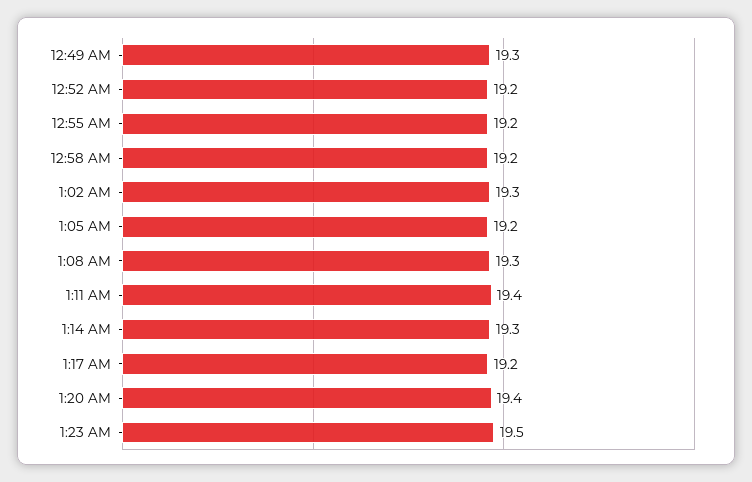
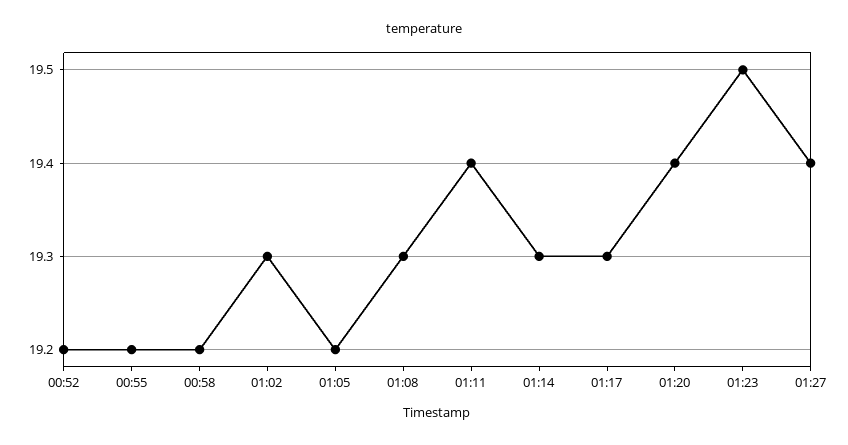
12:49 AM: 19.3 -> none
1:17 AM: 19.2 -> 19.3
01:27: none -> 19.4

